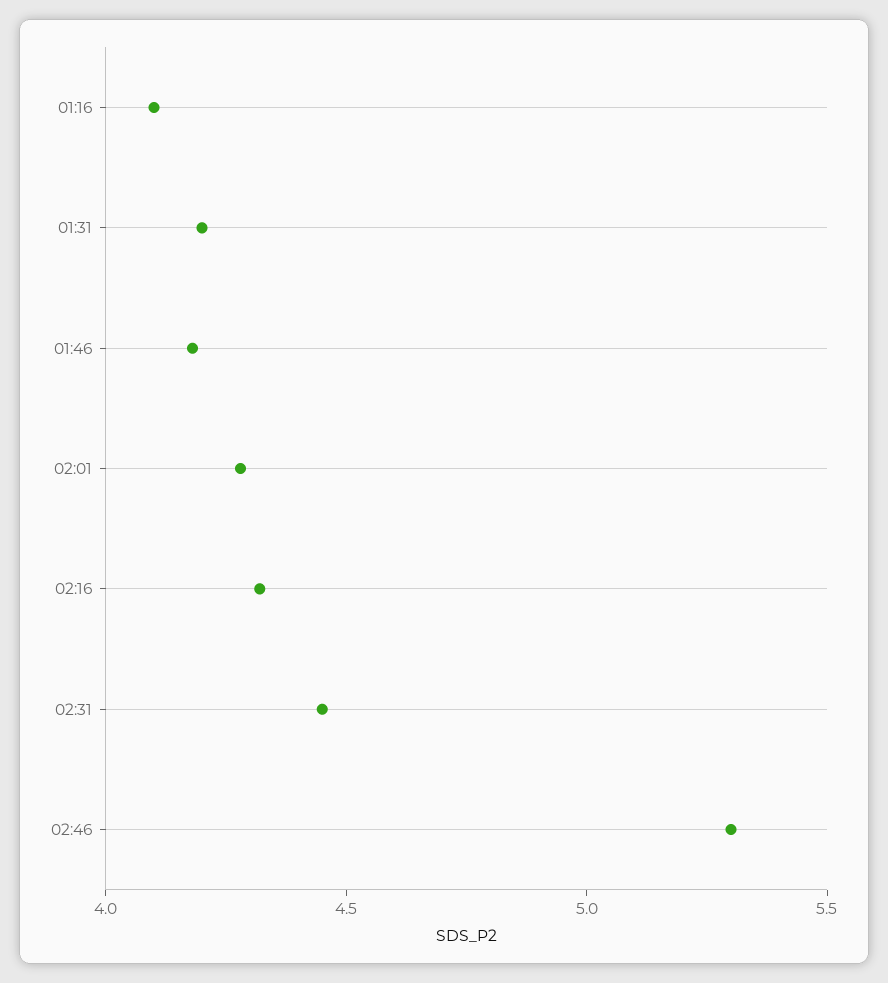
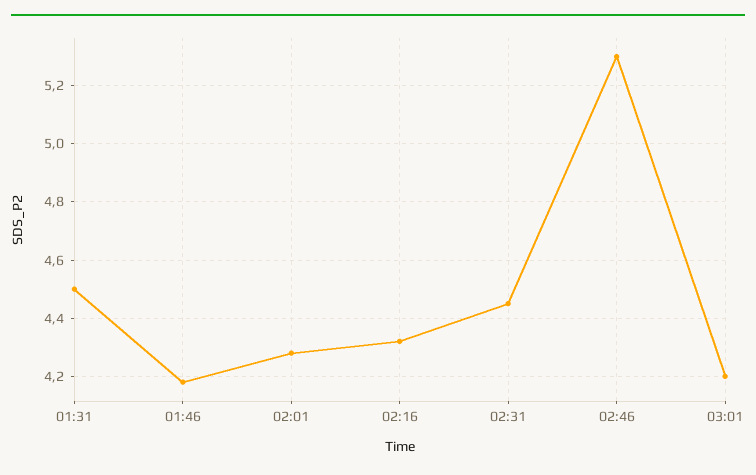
01:16: 4.1 -> none
01:31: 4.2 -> 4.5
03:01: none -> 4.2

